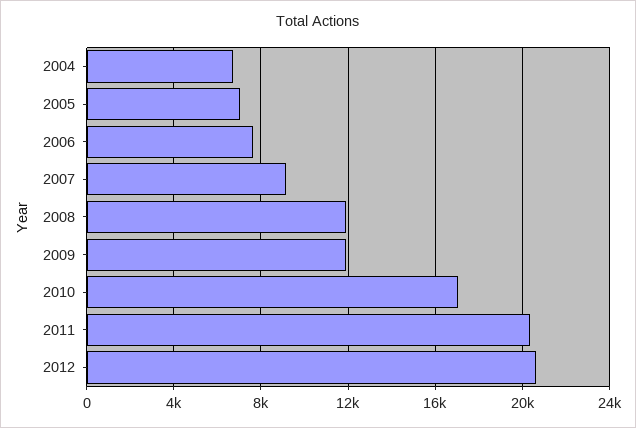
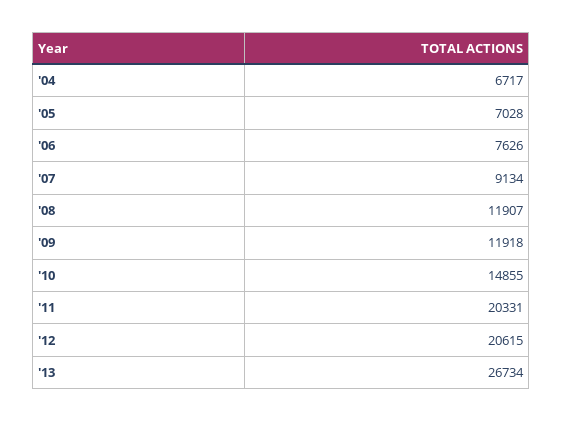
2010: 17000 -> 14855
'13: none -> 26734

